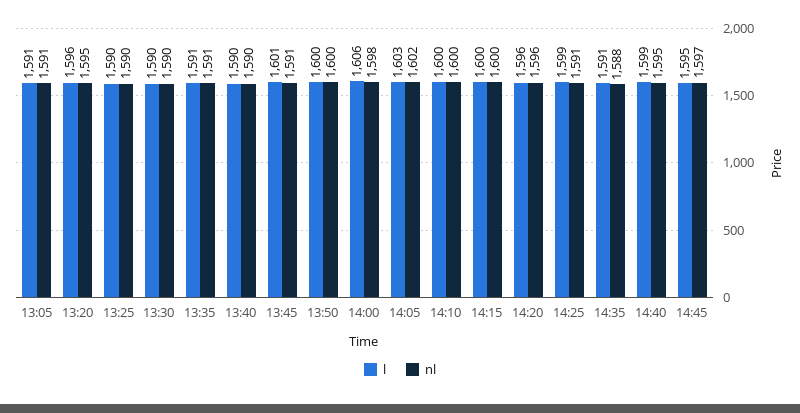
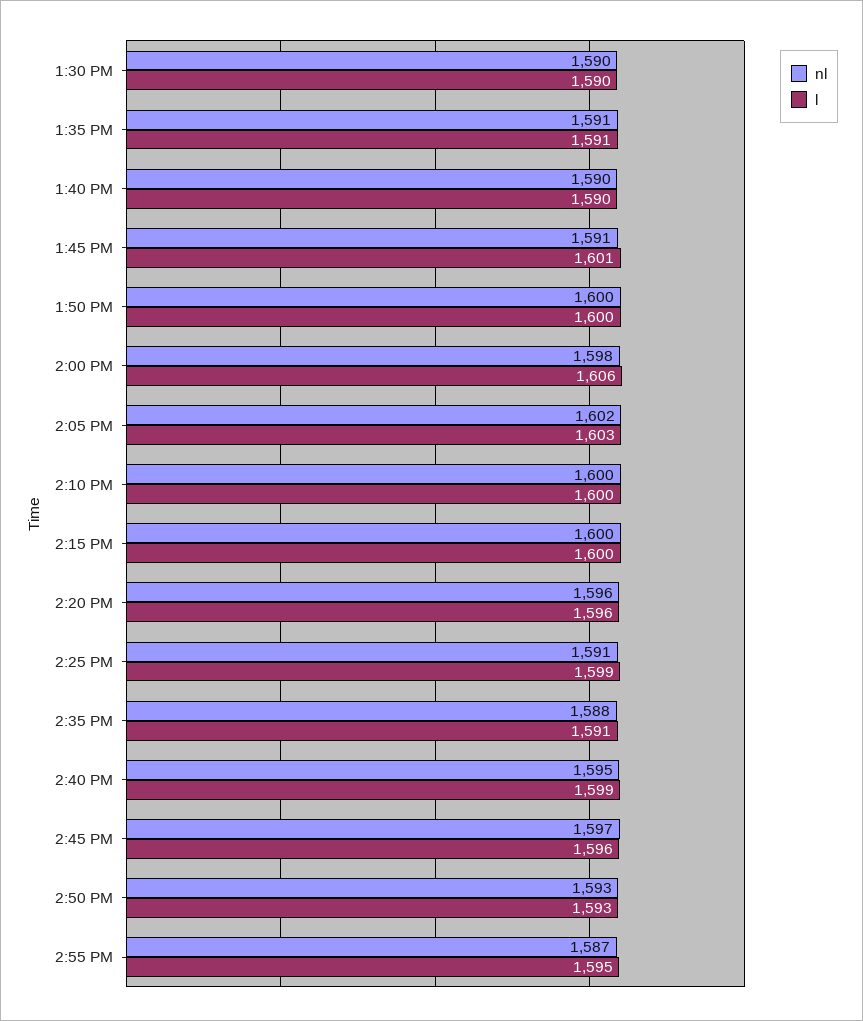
l, 13:05: 1591 -> none
nl, 13:05: 1591 -> none
l, 13:20: 1596 -> none
nl, 13:20: 1595 -> none
l, 13:25: 1590 -> none
nl, 13:25: 1590 -> none
l, 14:45: 1595 -> 1596
nl, 2:50 PM: none -> 1593
l, 2:50 PM: none -> 1593
nl, 2:55 PM: none -> 1587
l, 2:55 PM: none -> 1595

